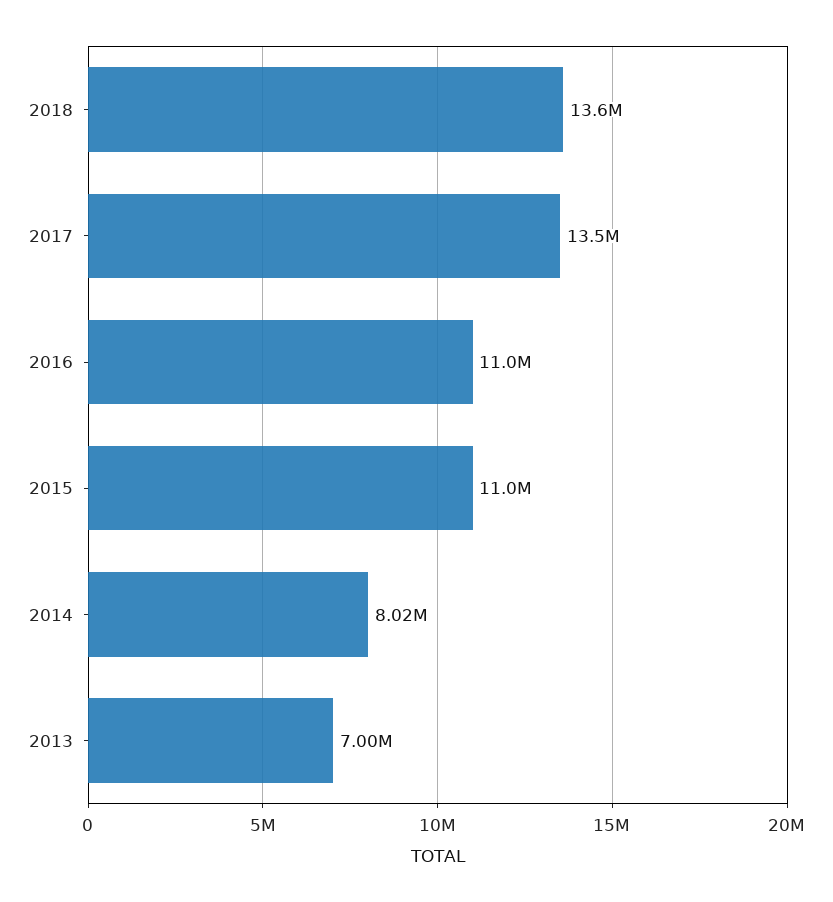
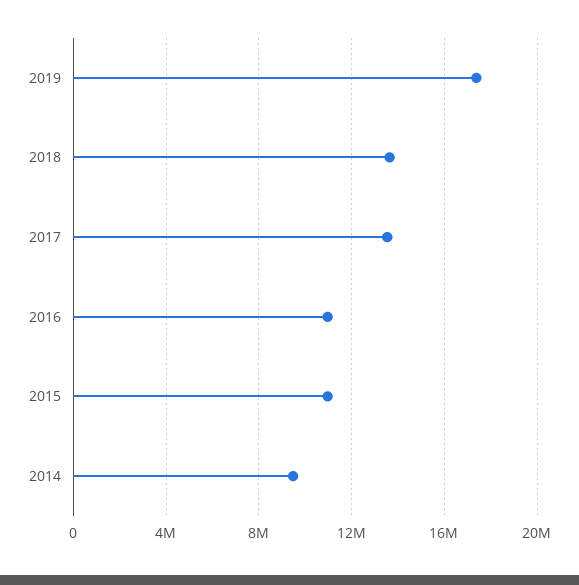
2014: 8020000 -> 9500000
2013: 7000000 -> none
2019: none -> 17500000

